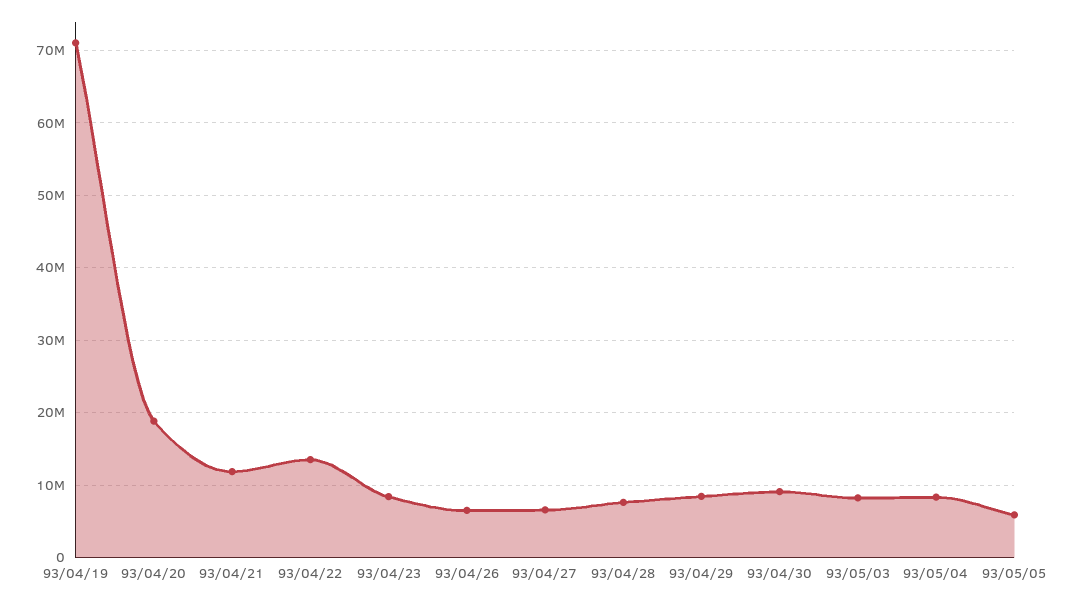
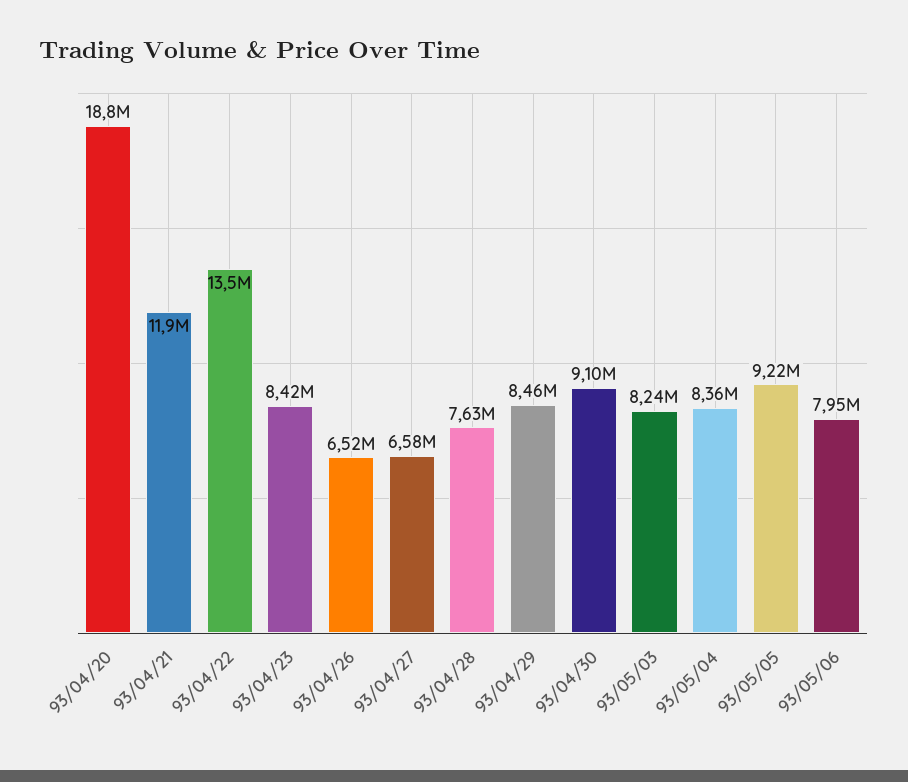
93/04/19: 71000000 -> none
93/05/05: 6000000 -> 9220000
93/05/06: none -> 7950000

